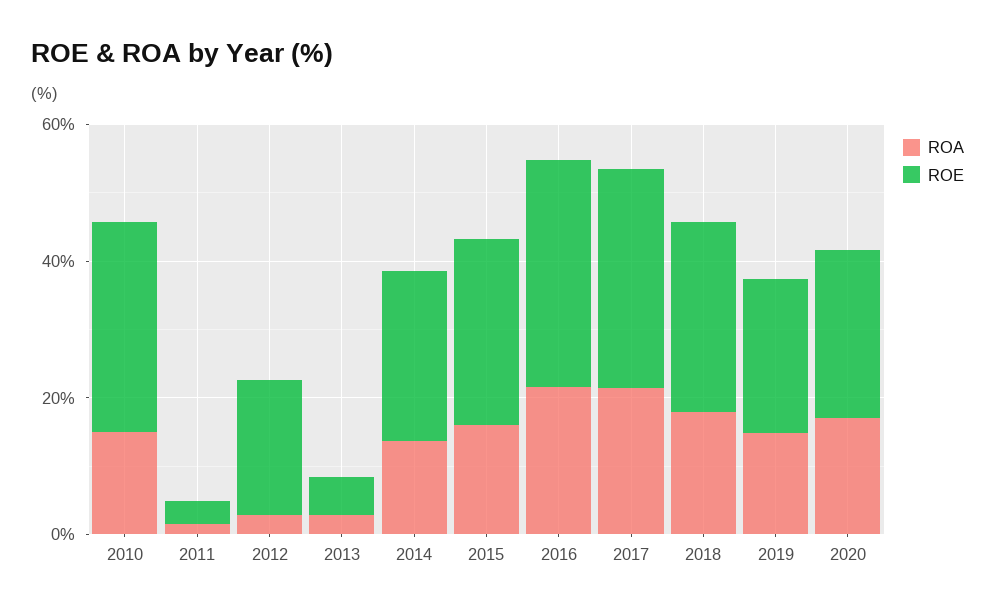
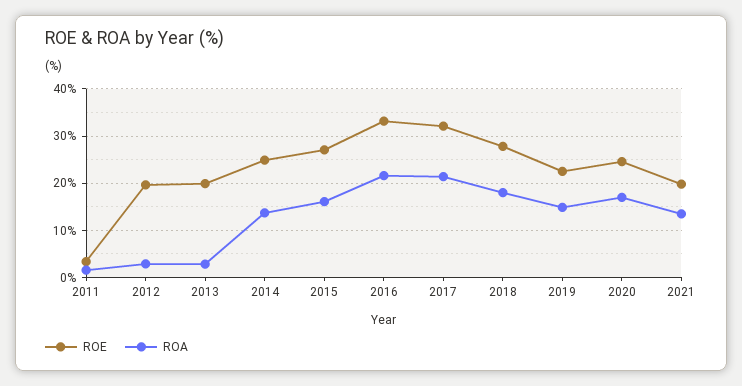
ROA, 2010: 15 -> none
ROE, 2010: 30 -> none
ROE, 2013: 5 -> 20
ROE, 2021: none -> 20
ROA, 2021: none -> 14

